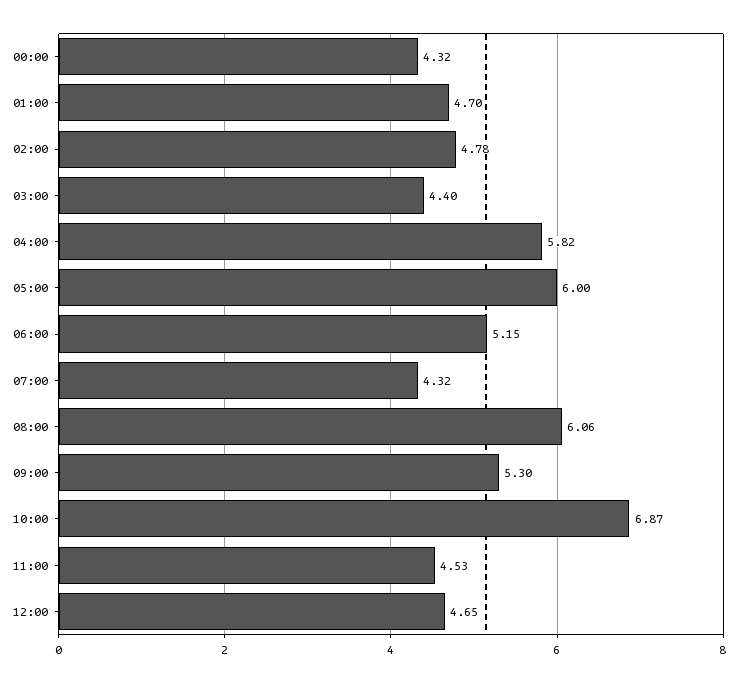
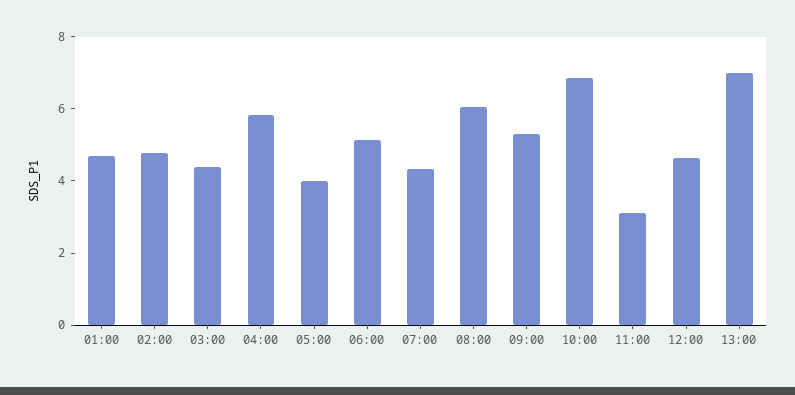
00:00: 4.32 -> none
05:00: 6 -> 4
11:00: 4.53 -> 3
13:00: none -> 7

